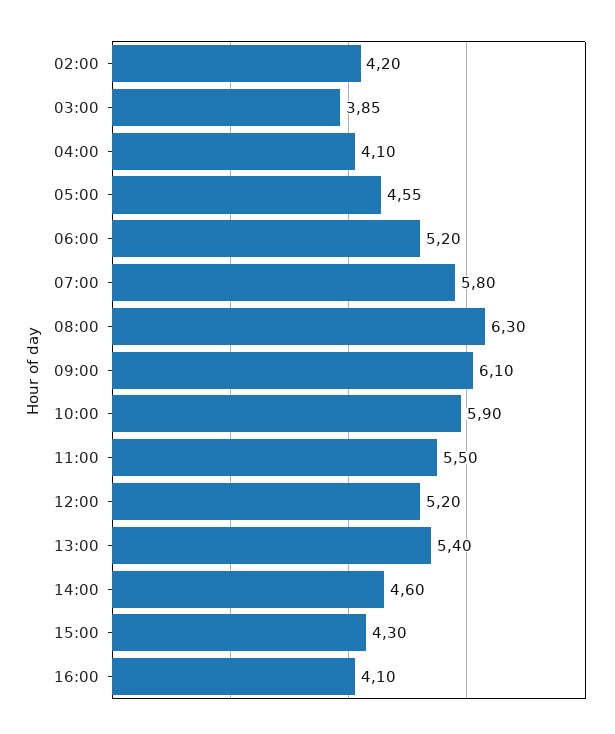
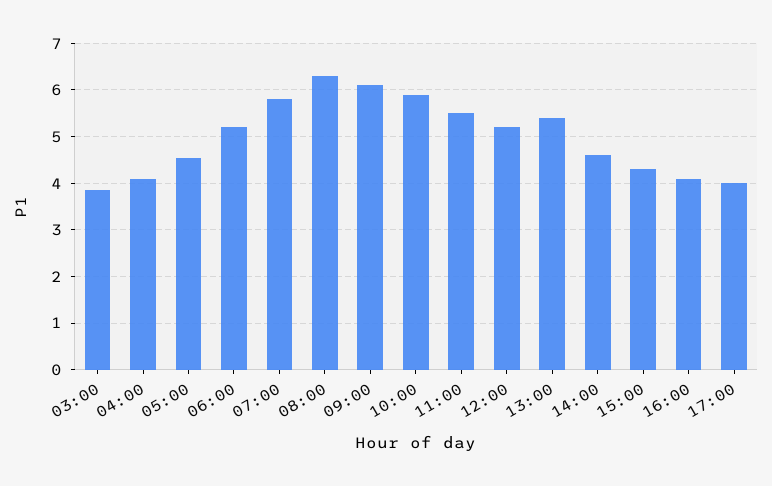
02:00: 4.2 -> none
17:00: none -> 4

